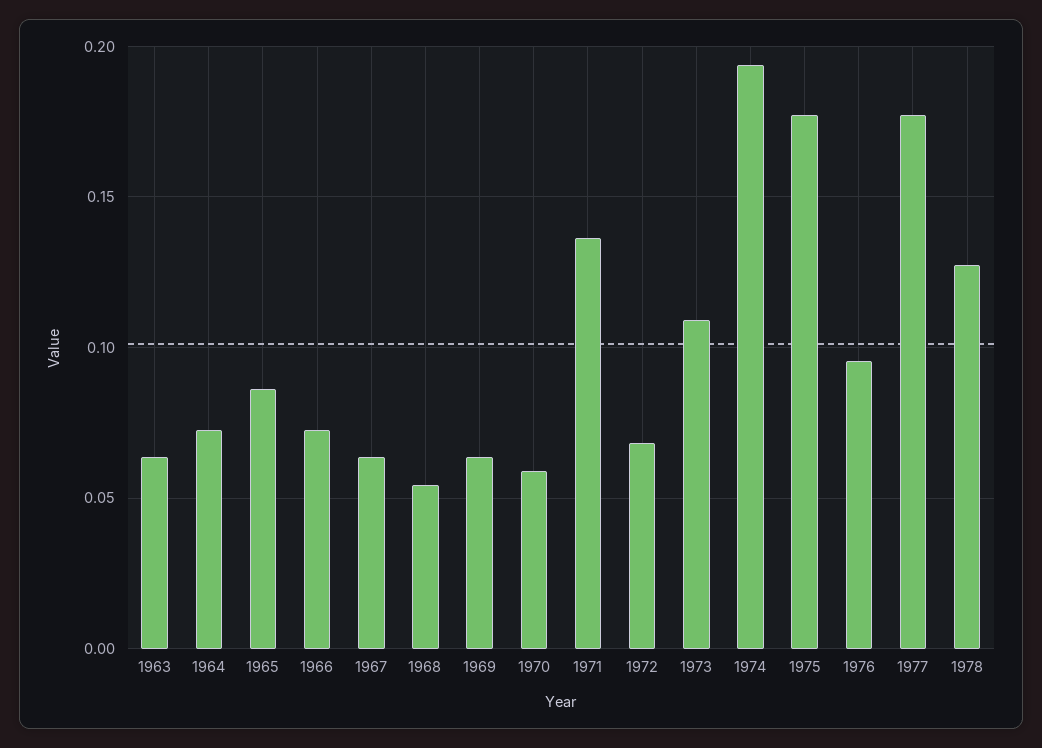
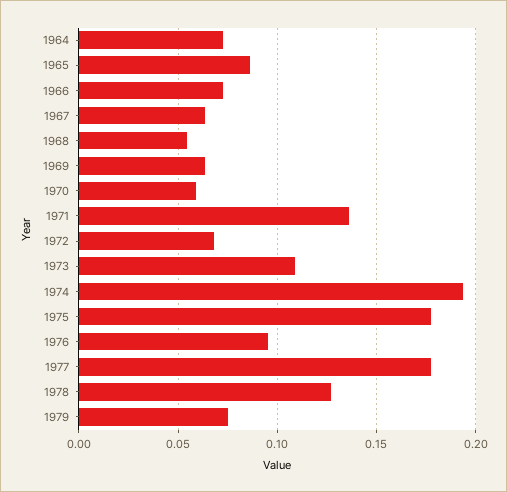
1963: 0.065 -> none
1979: none -> 0.075

